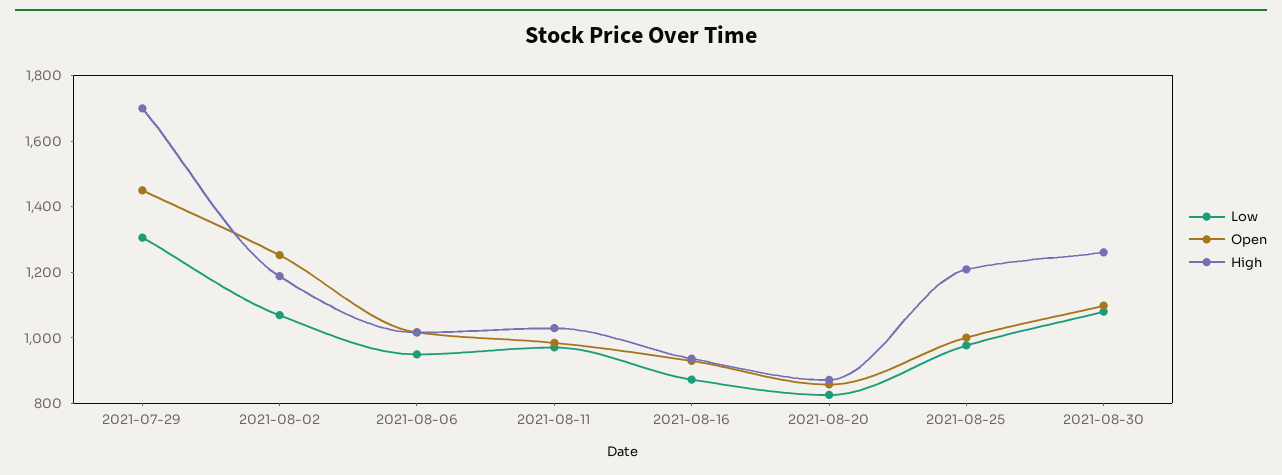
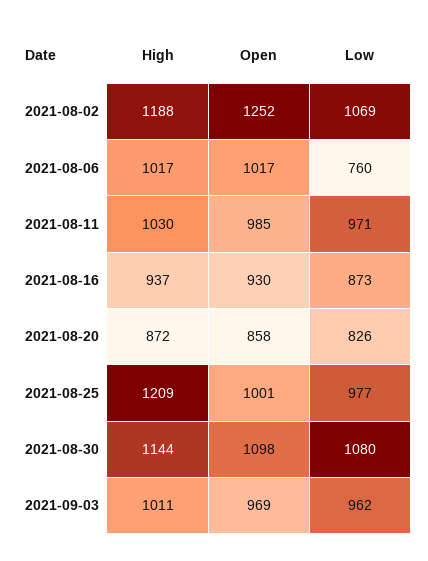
Low, 2021-07-29: 1300 -> none
Open, 2021-07-29: 1450 -> none
High, 2021-07-29: 1700 -> none
Low, 2021-08-06: 950 -> 760
High, 2021-08-30: 1250 -> 1144
High, 2021-09-03: none -> 1011
Open, 2021-09-03: none -> 969
Low, 2021-09-03: none -> 962

